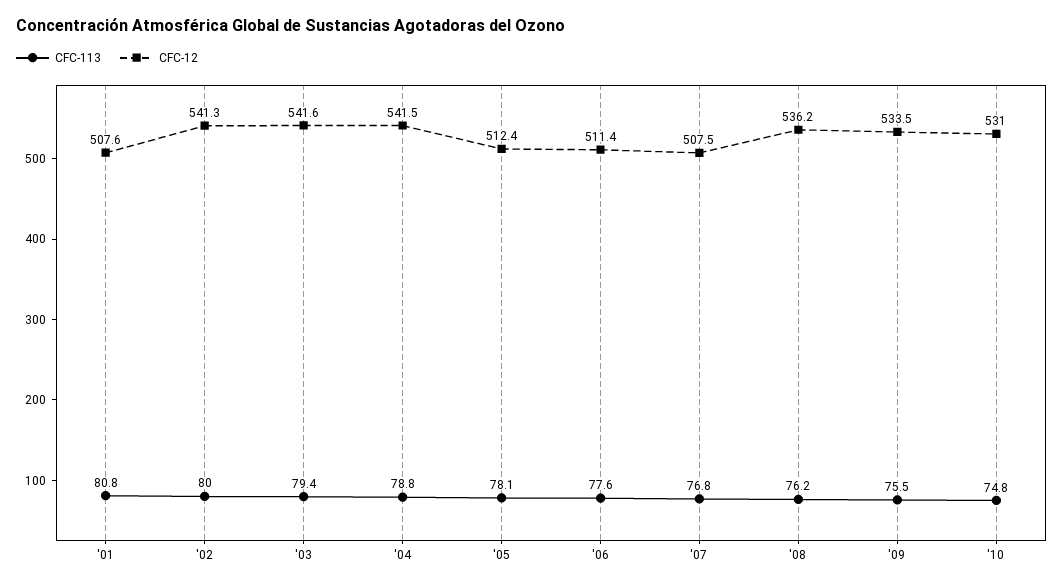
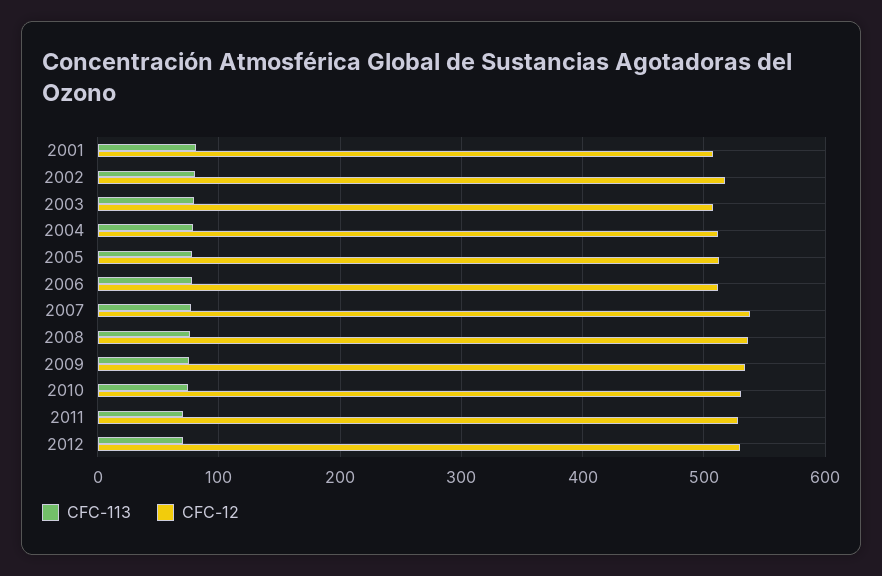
CFC-12, '02: 541.3 -> 520
CFC-12, '03: 541.6 -> 510
CFC-12, '04: 541.5 -> 510
CFC-12, '07: 507.5 -> 540
CFC-113, 2011: none -> 70
CFC-12, 2011: none -> 530
CFC-113, 2012: none -> 70
CFC-12, 2012: none -> 530

